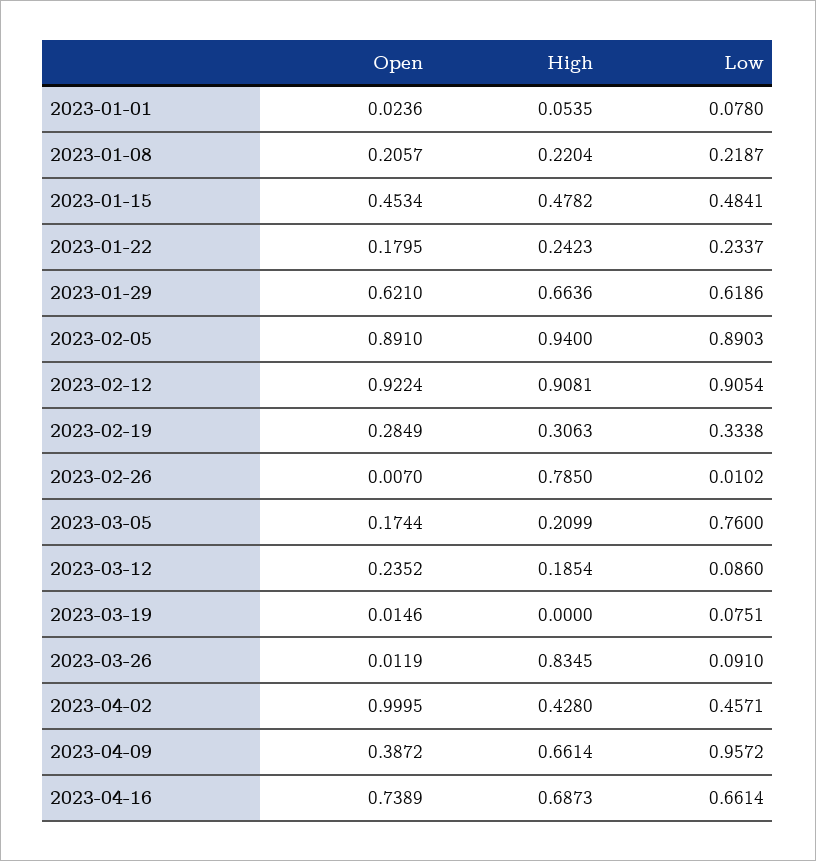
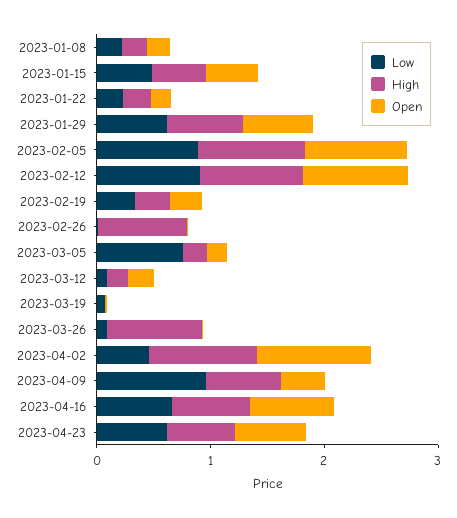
Open, 2023-01-01: 0.0236 -> none
High, 2023-01-01: 0.0535 -> none
Low, 2023-01-01: 0.078 -> none
High, 2023-04-02: 0.428 -> 1
Low, 2023-04-23: none -> 0.6
High, 2023-04-23: none -> 0.6
Open, 2023-04-23: none -> 0.6

